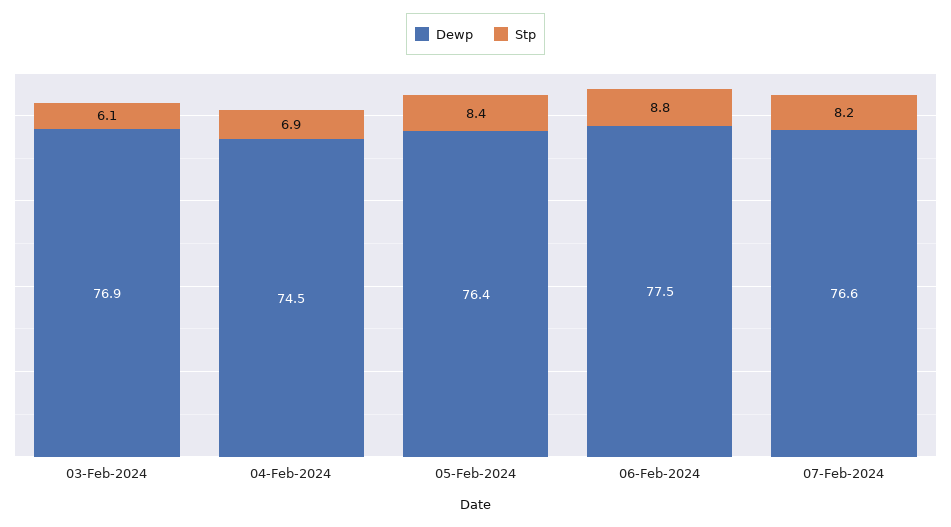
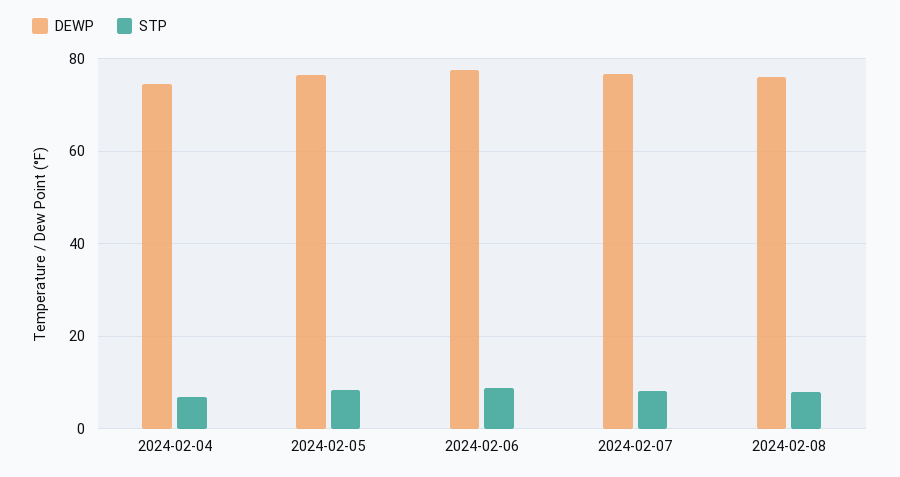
Dewp, 03-Feb-2024: 76.9 -> none
Stp, 03-Feb-2024: 6.1 -> none
Dewp, 2024-02-08: none -> 76
Stp, 2024-02-08: none -> 8

